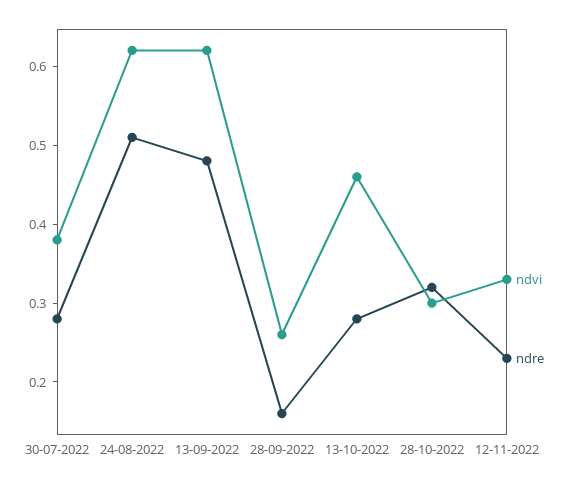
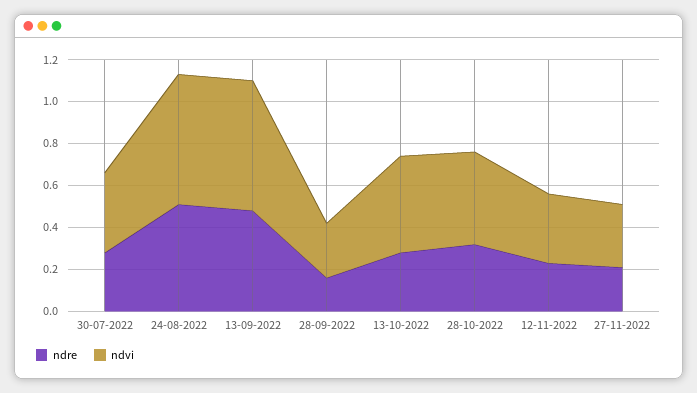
ndvi, 28-10-2022: 0.3 -> 0.45
ndre, 27-11-2022: none -> 0.2
ndvi, 27-11-2022: none -> 0.3

